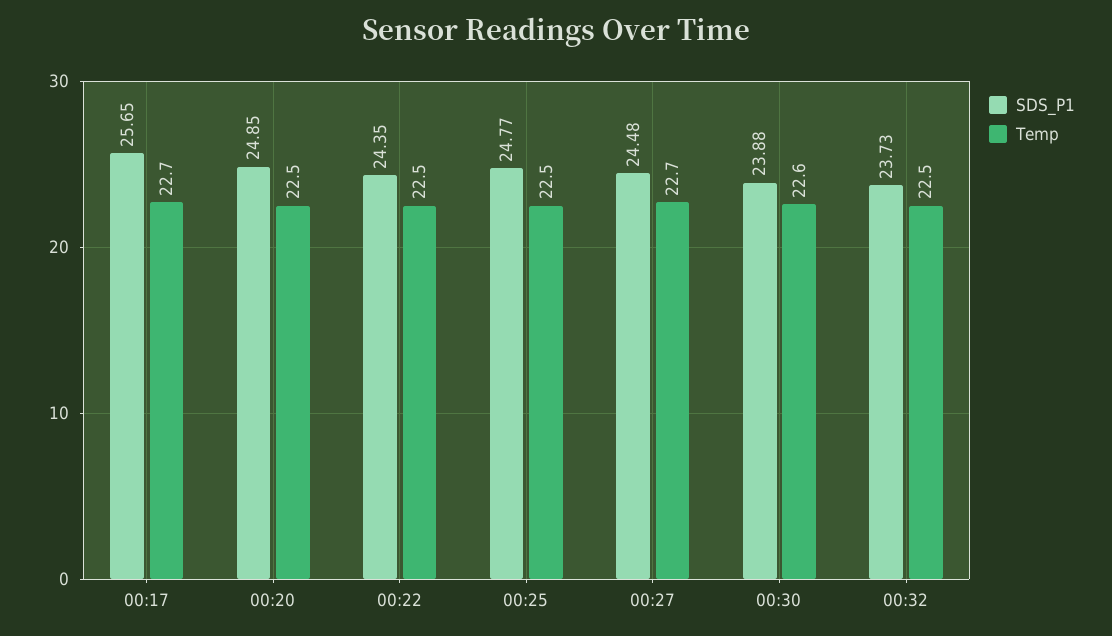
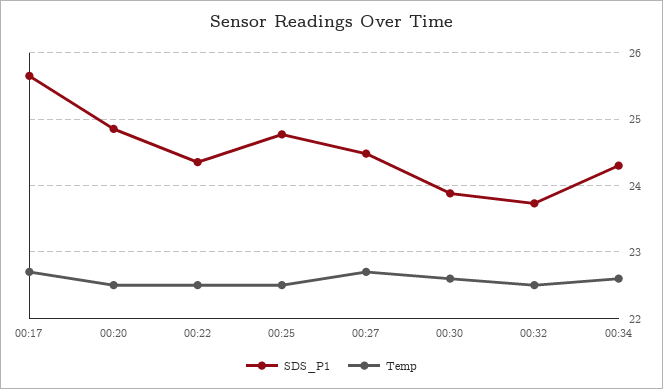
SDS_P1, 00:34: none -> 24.3
Temp, 00:34: none -> 22.6

